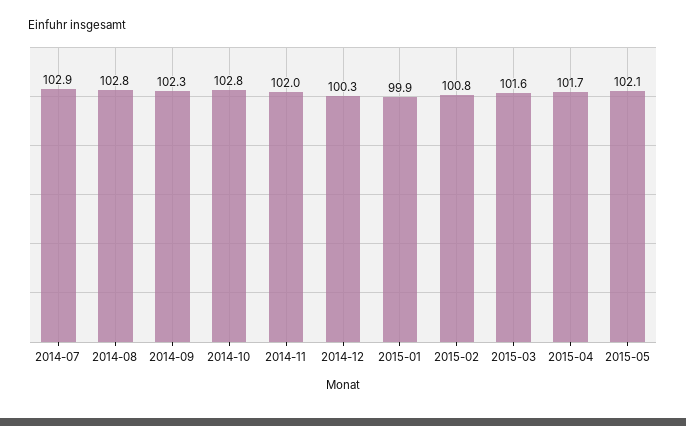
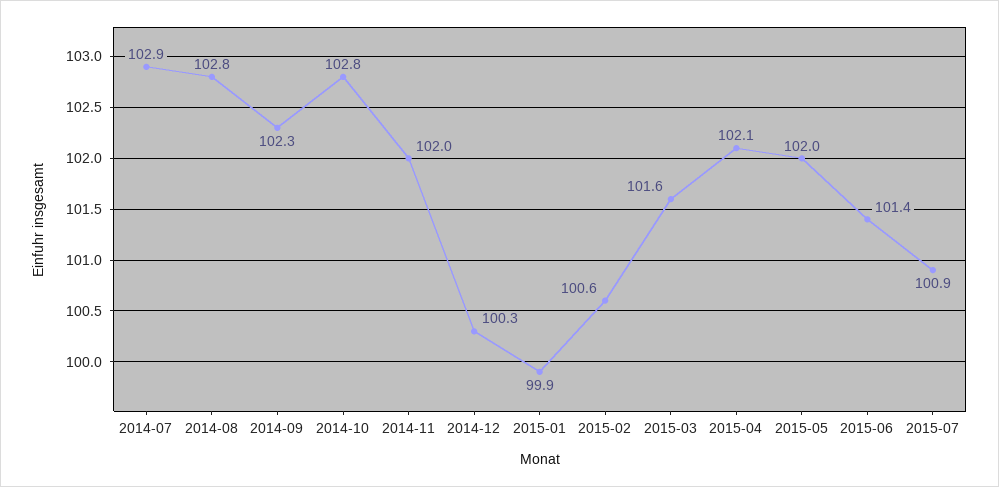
2015-02: 100.8 -> 100.6
2015-04: 101.7 -> 102.1
2015-05: 102.1 -> 102
2015-06: none -> 101.4
2015-07: none -> 100.9

